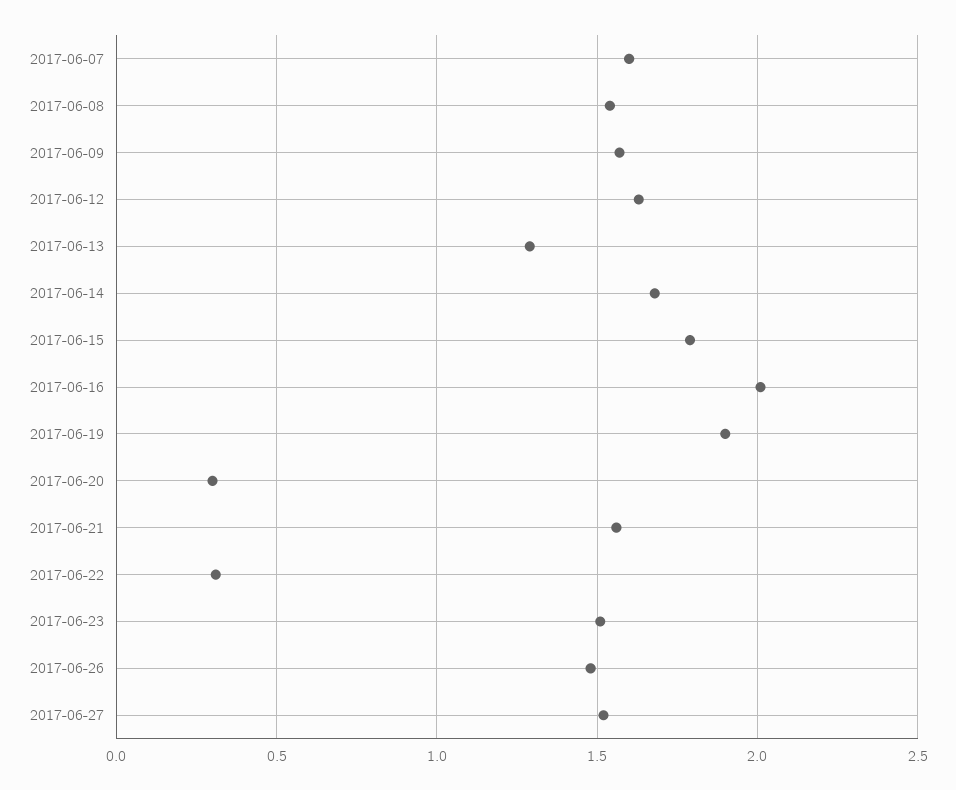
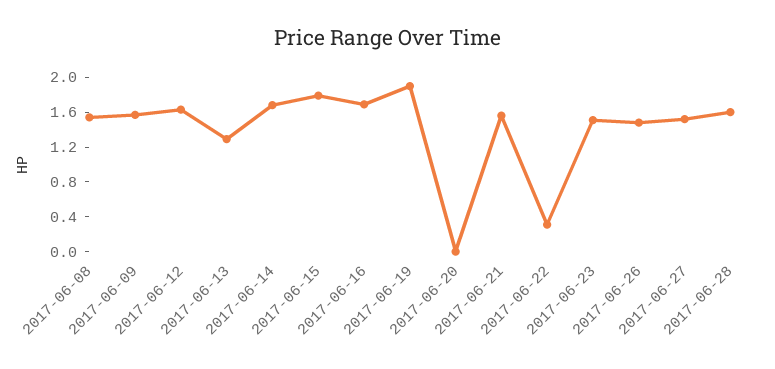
2017-06-07: 1.6 -> none
2017-06-16: 2 -> 1.7
2017-06-20: 0.3 -> 0
2017-06-28: none -> 1.6

